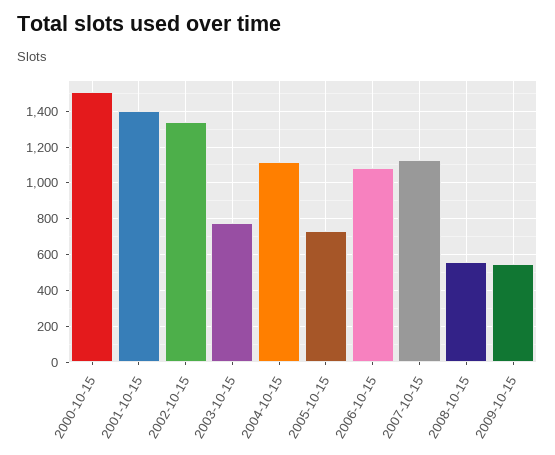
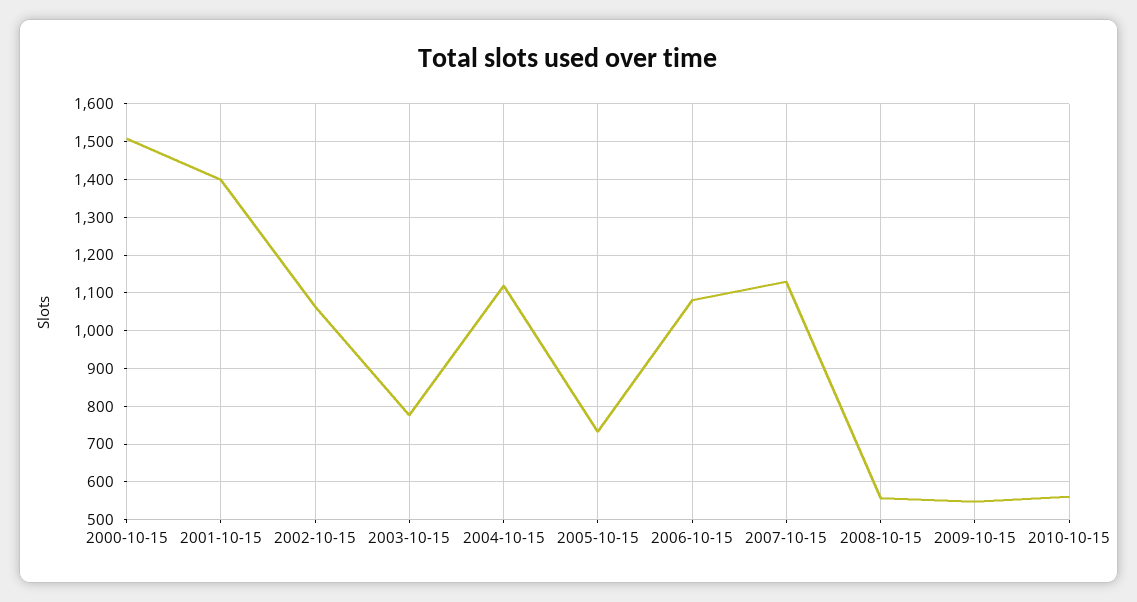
2002-10-15: 1350 -> 1060
2010-10-15: none -> 560

